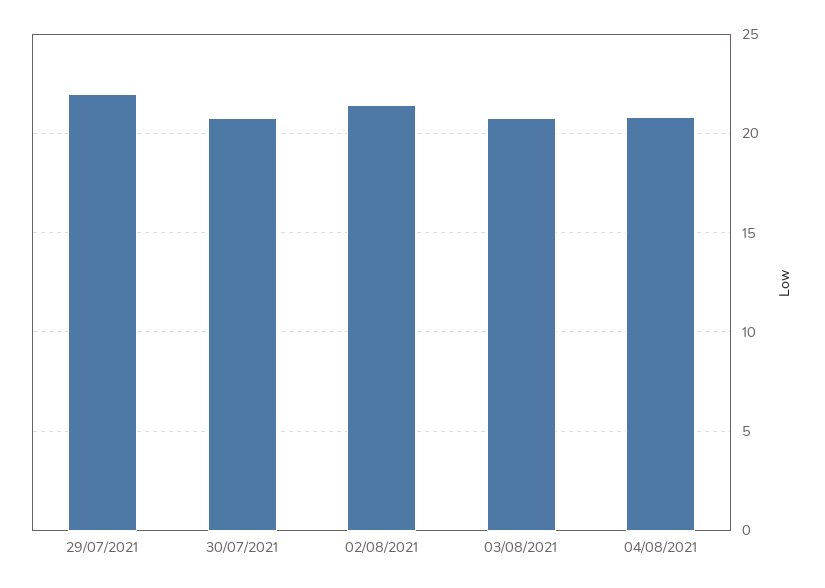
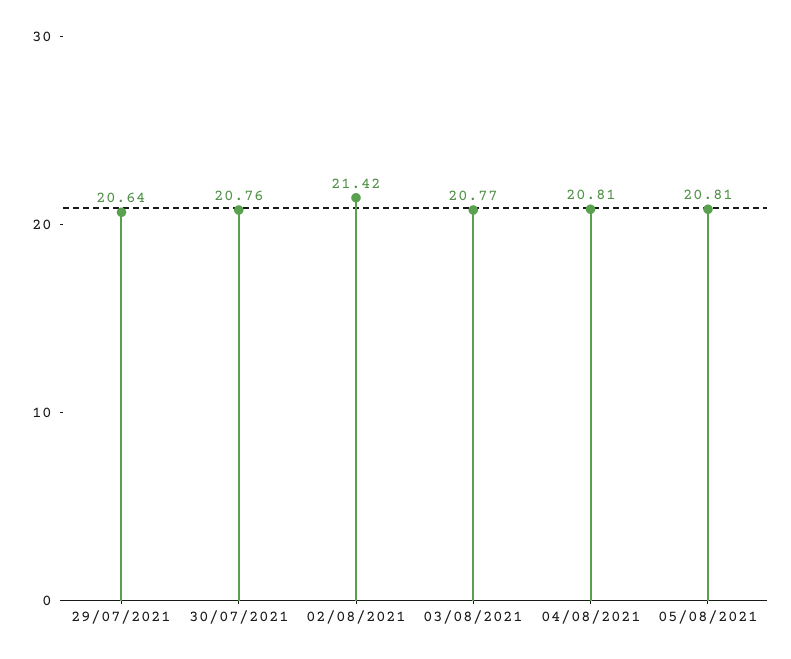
29/07/2021: 22 -> 20.64
05/08/2021: none -> 20.81

